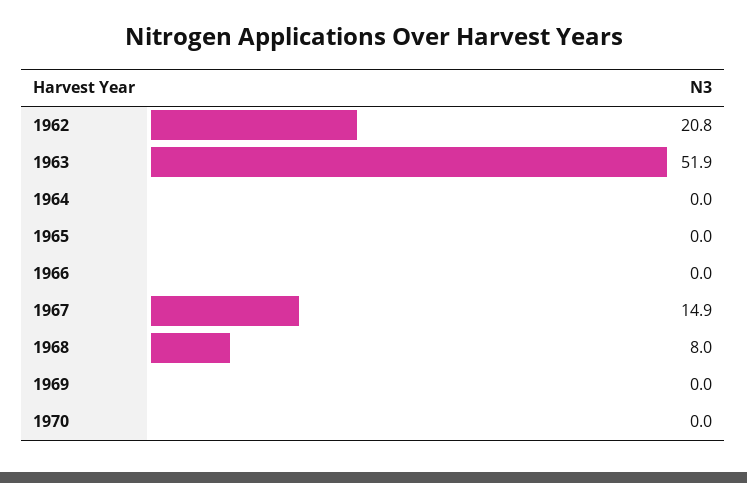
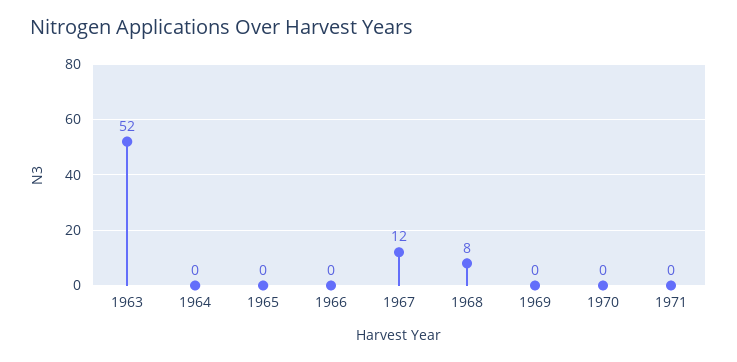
1962: 20.8 -> none
1967: 14.9 -> 12
1971: none -> 0

